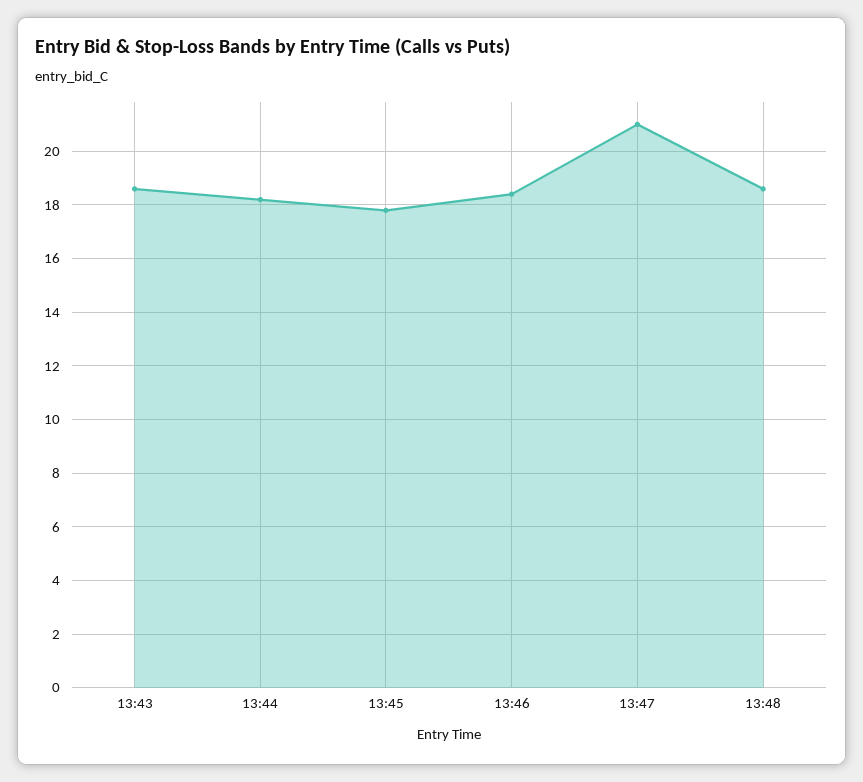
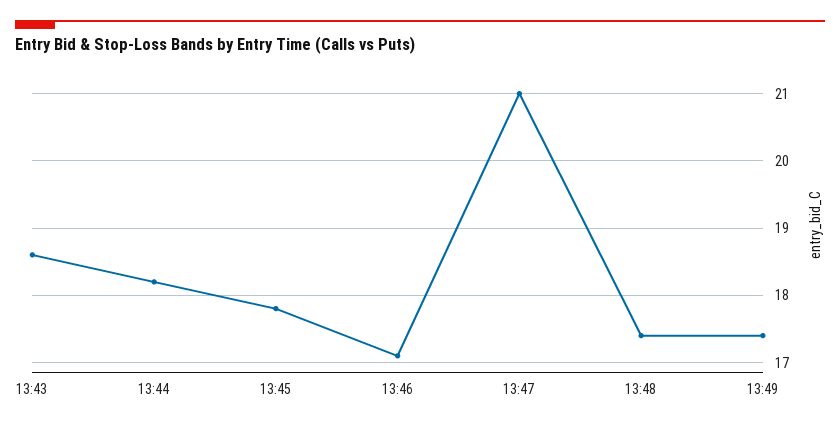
13:46: 18.5 -> 17.1
13:48: 18.5 -> 17.4
13:49: none -> 17.4

